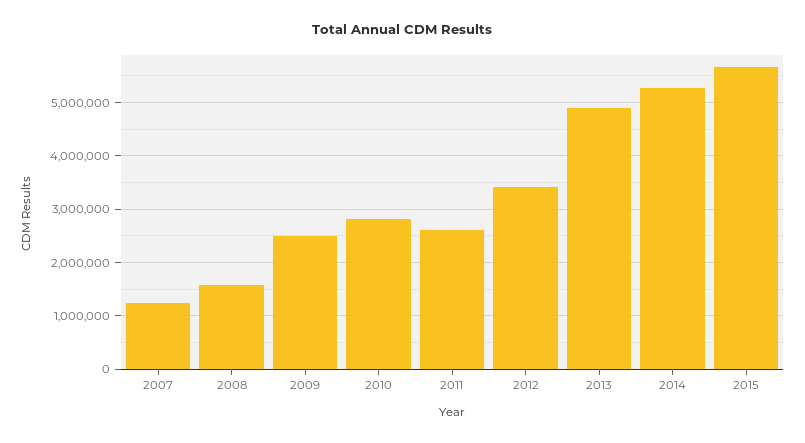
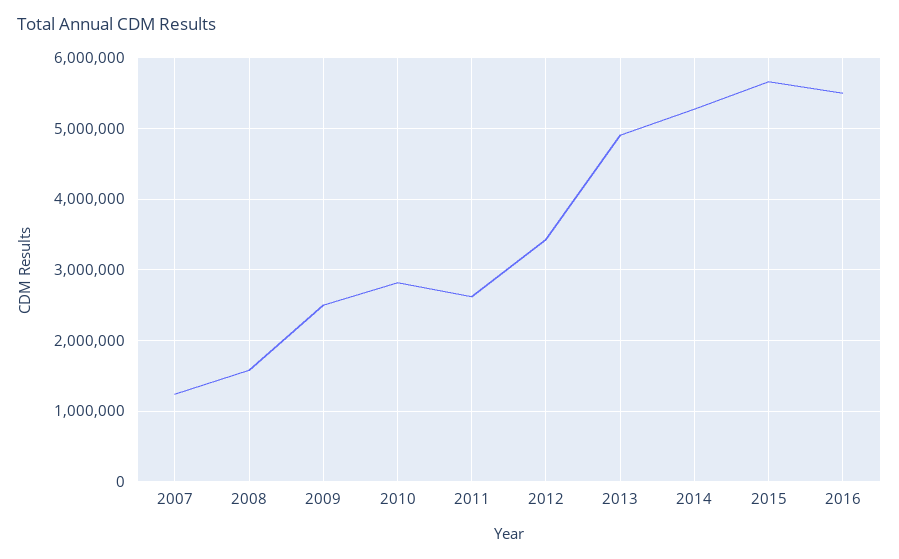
2016: none -> 5500000

